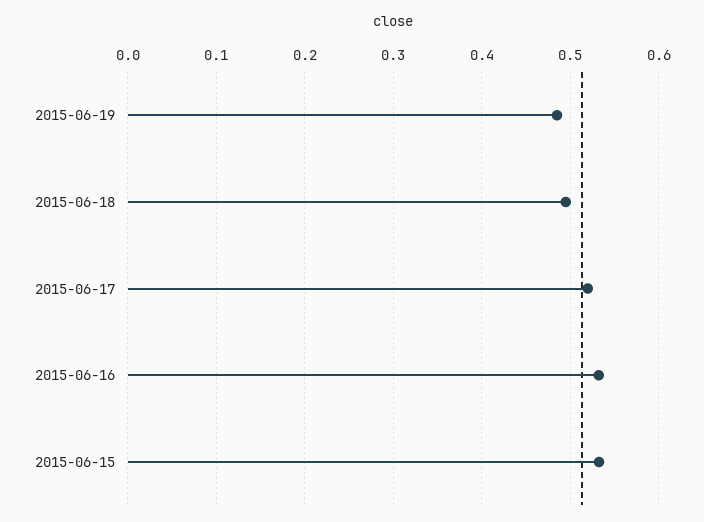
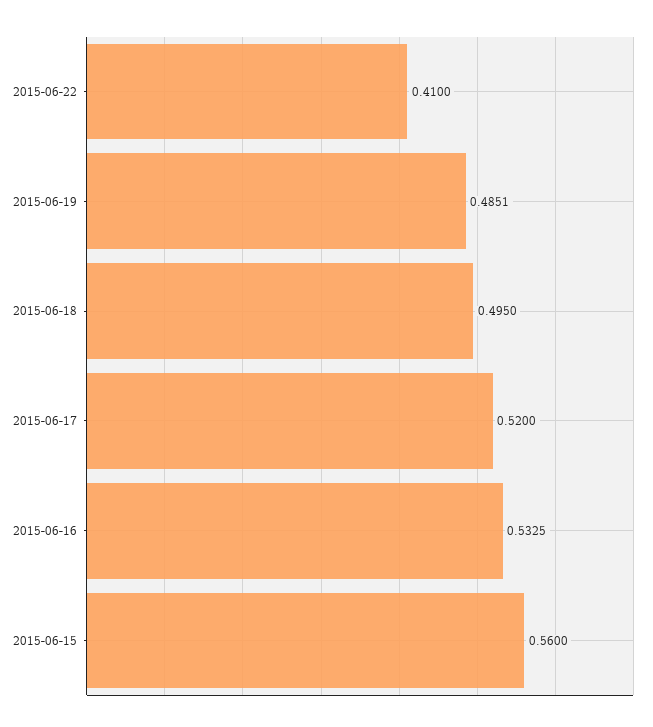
2015-06-15: 0.53 -> 0.56
2015-06-22: none -> 0.41

